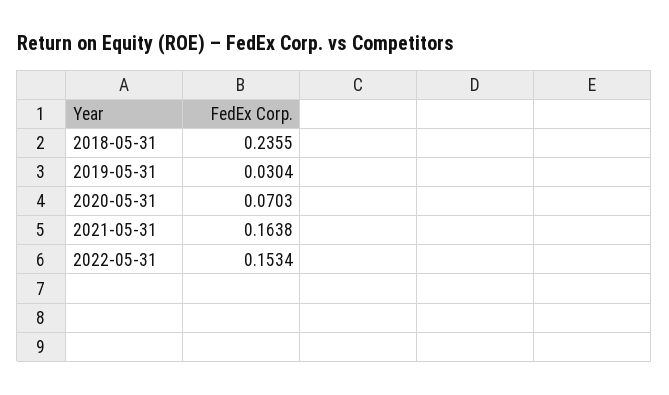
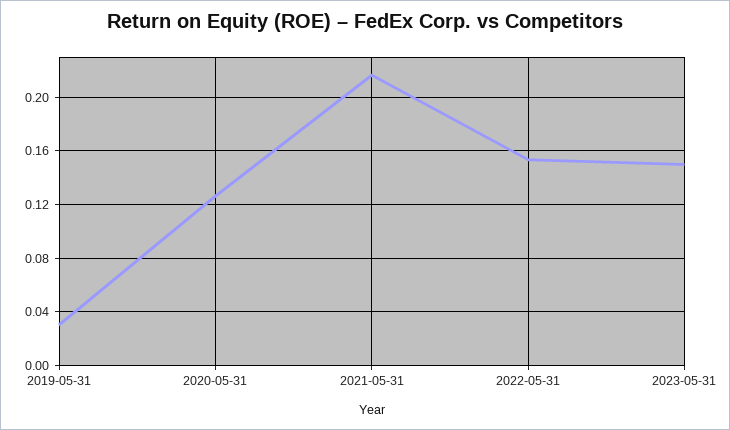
2018-05-31: 0.2355 -> none
2020-05-31: 0.0703 -> 0.125
2021-05-31: 0.1638 -> 0.215
2023-05-31: none -> 0.15

